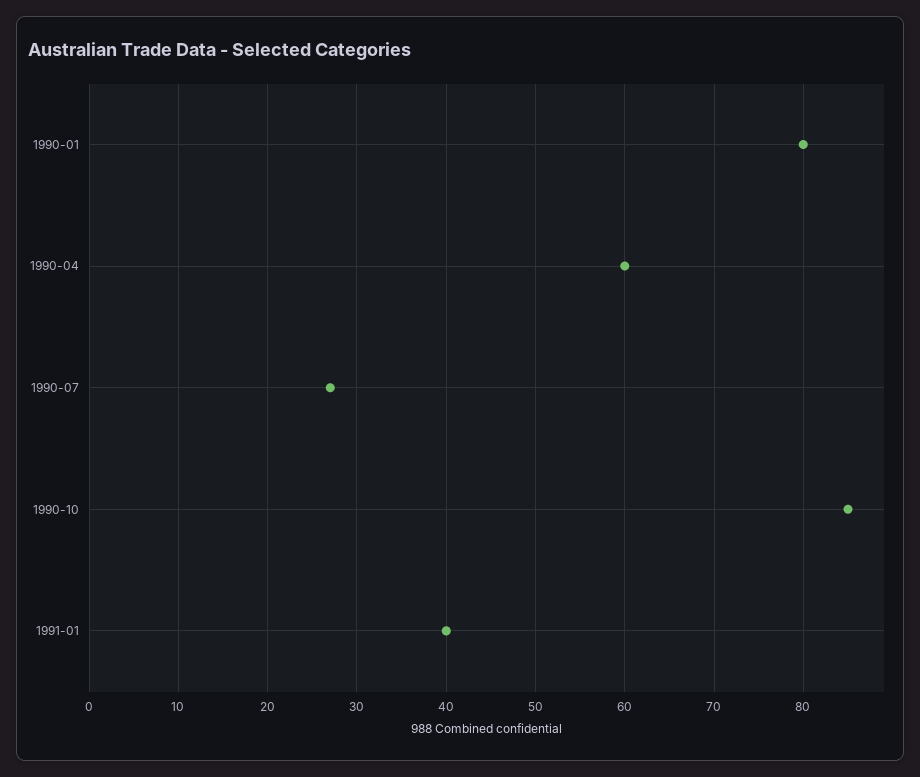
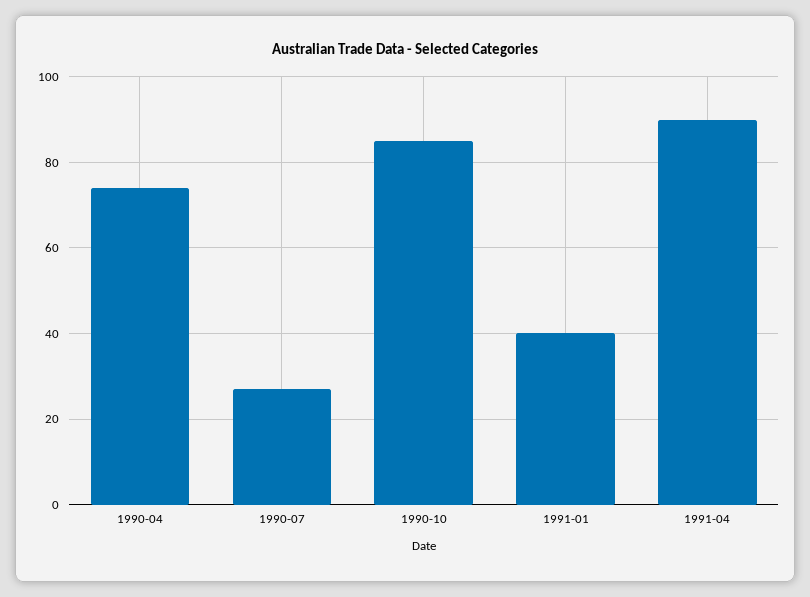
1990-01: 80 -> none
1990-04: 60 -> 75
1991-04: none -> 90

